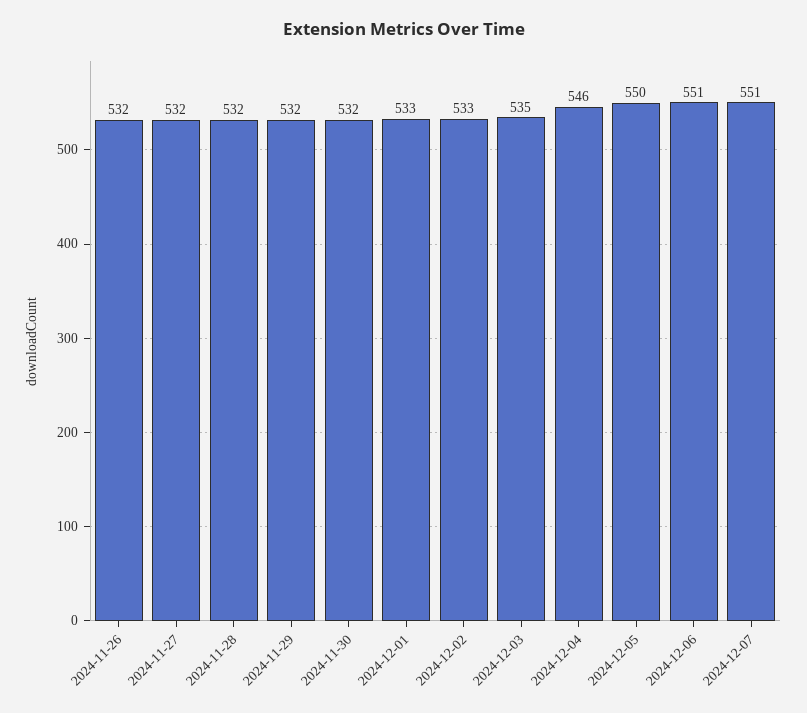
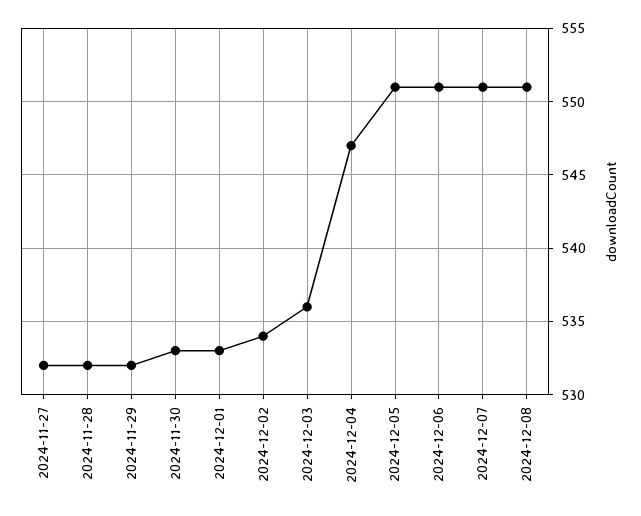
2024-11-26: 532 -> none
2024-11-30: 532 -> 533
2024-12-02: 533 -> 534
2024-12-03: 535 -> 536
2024-12-04: 546 -> 547
2024-12-05: 550 -> 551
2024-12-08: none -> 551

